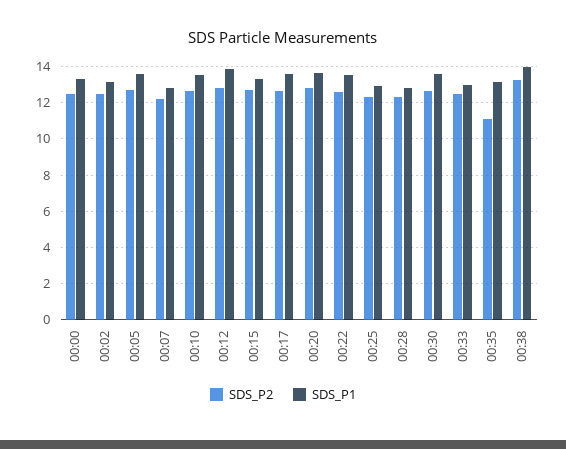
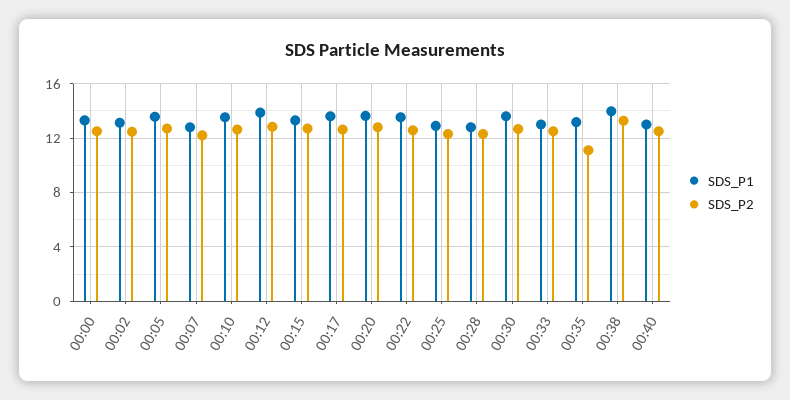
SDS_P1, 00:40: none -> 13
SDS_P2, 00:40: none -> 12.5

